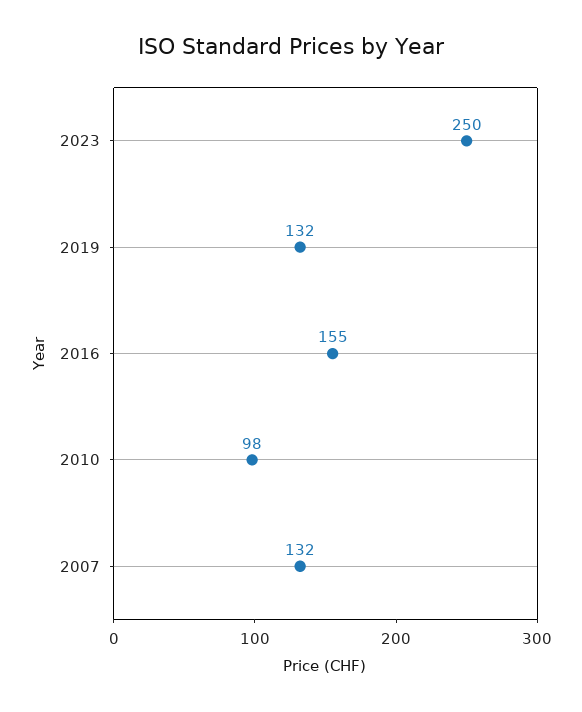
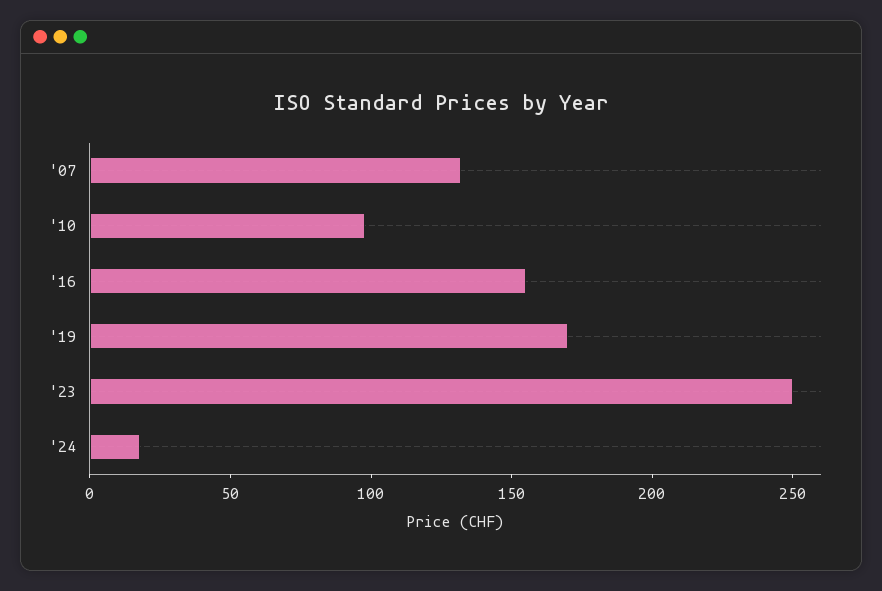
2019: 132 -> 170
'24: none -> 20

